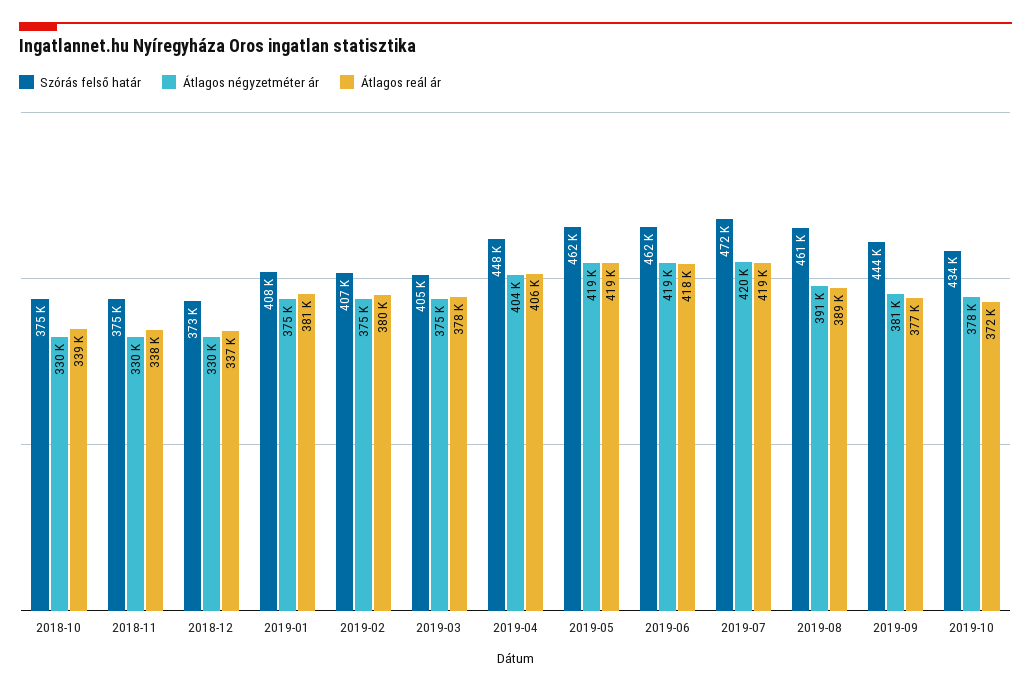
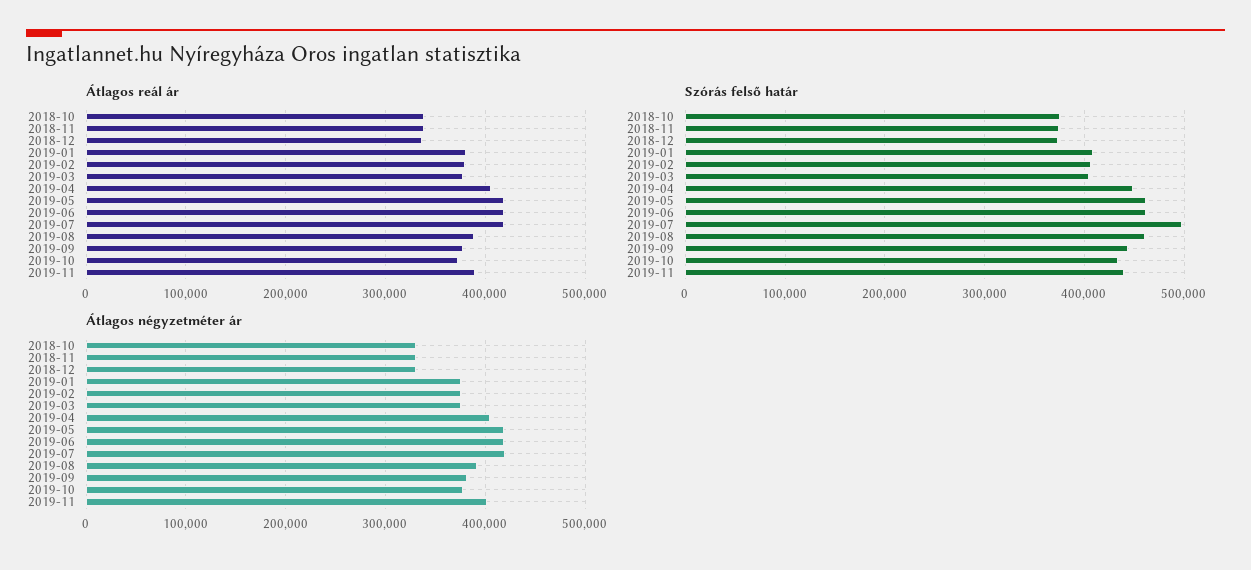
Szórás felső határ, 2019-07: 472000 -> 500000
Átlagos reál ár, 2019-11: none -> 390000
Szórás felső határ, 2019-11: none -> 440000
Átlagos négyzetméter ár, 2019-11: none -> 400000

